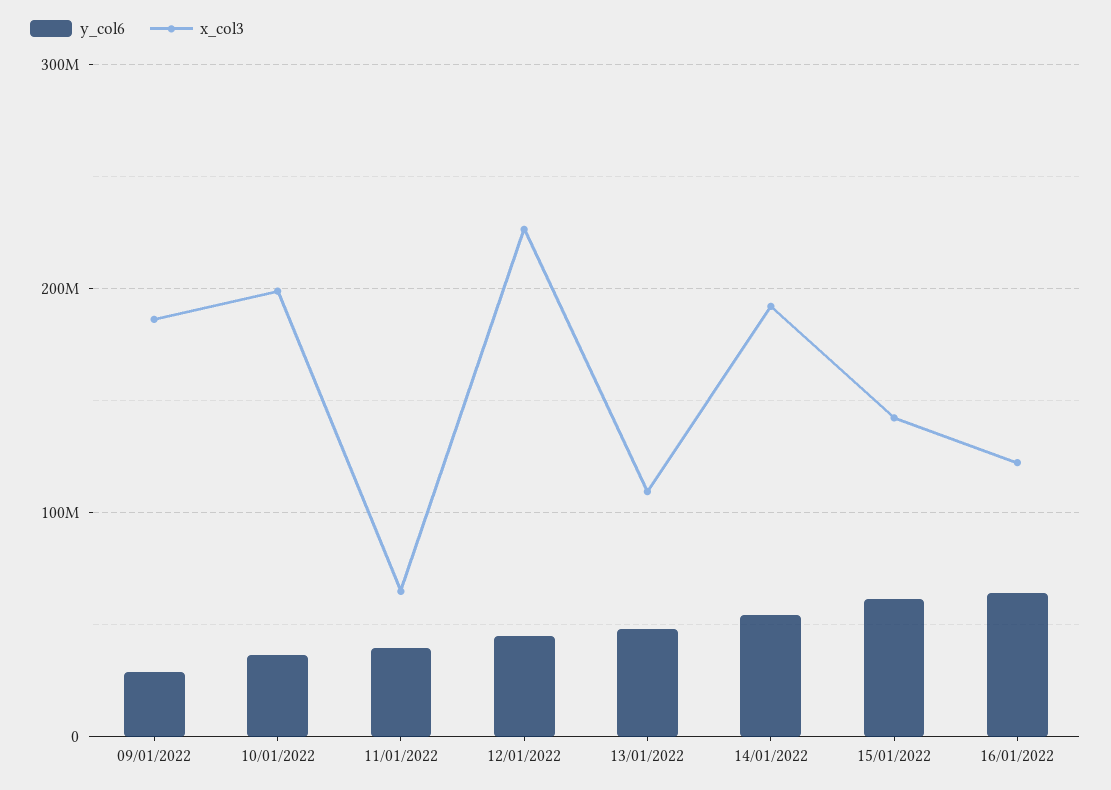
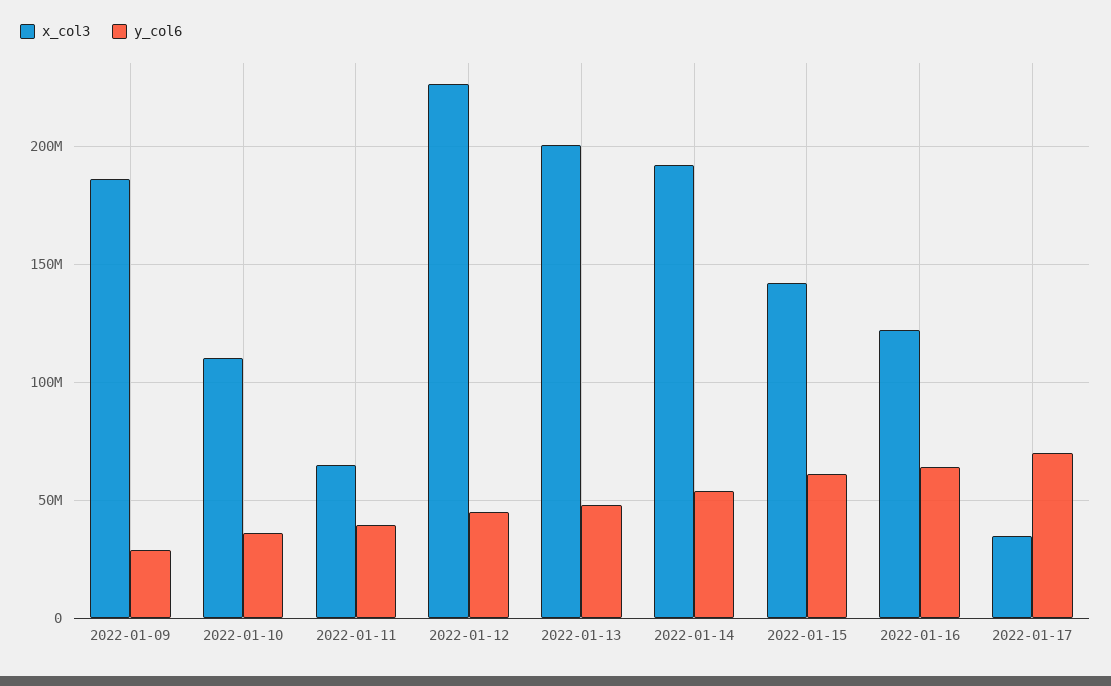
x_col3, 10/01/2022: 200000000 -> 110000000
x_col3, 13/01/2022: 110000000 -> 200000000
x_col3, 2022-01-17: none -> 35000000
y_col6, 2022-01-17: none -> 70000000

